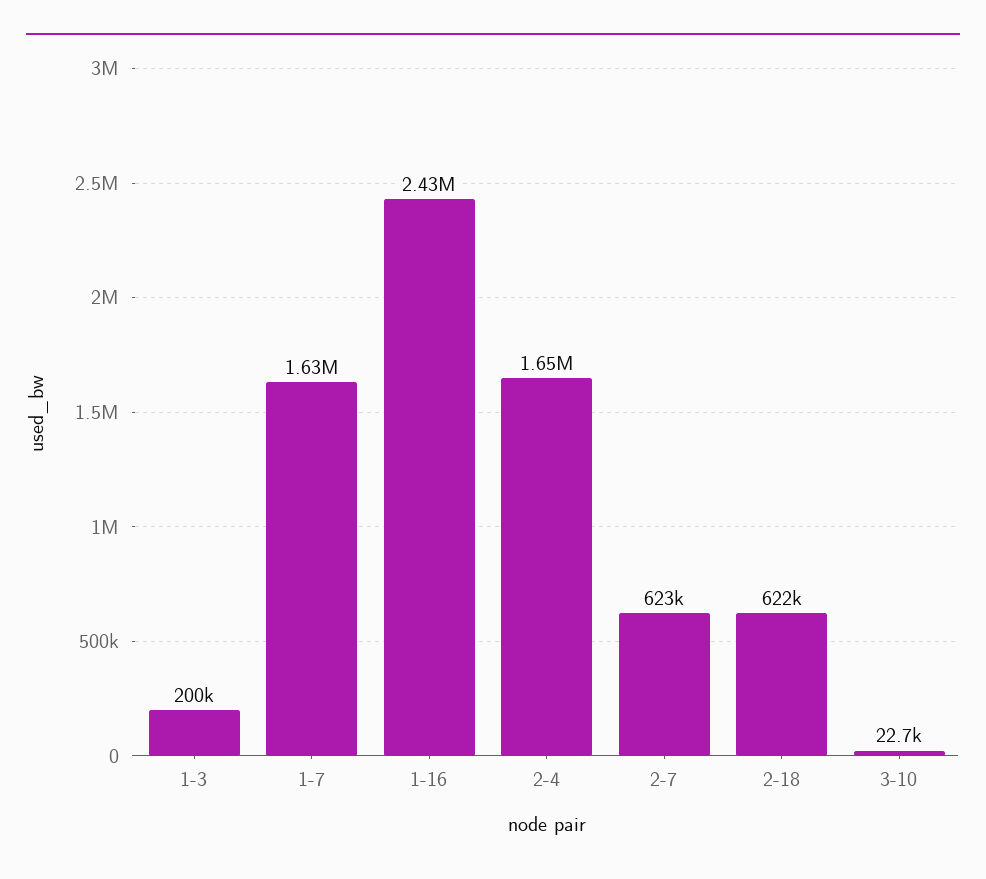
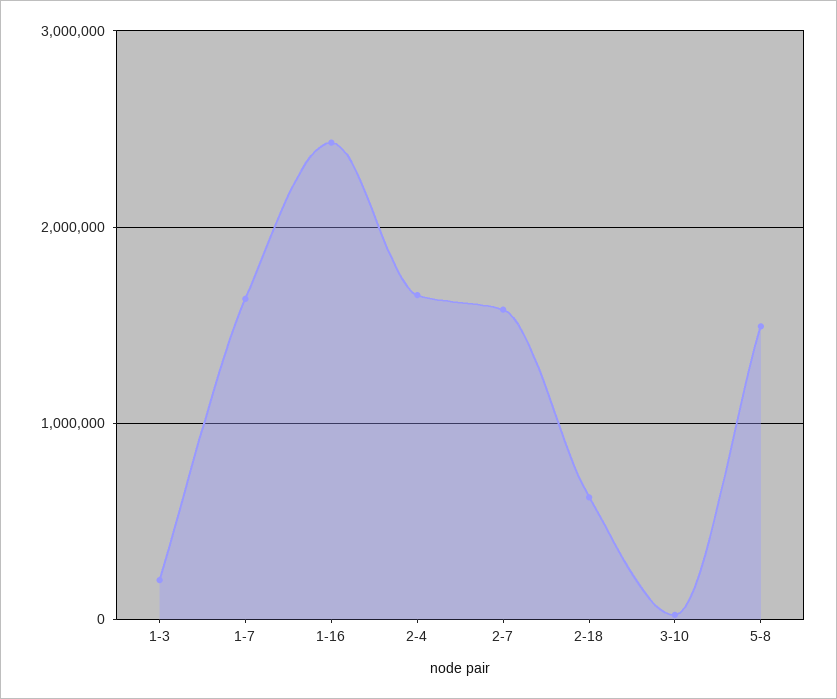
2-7: 623000 -> 1600000
5-8: none -> 1500000

